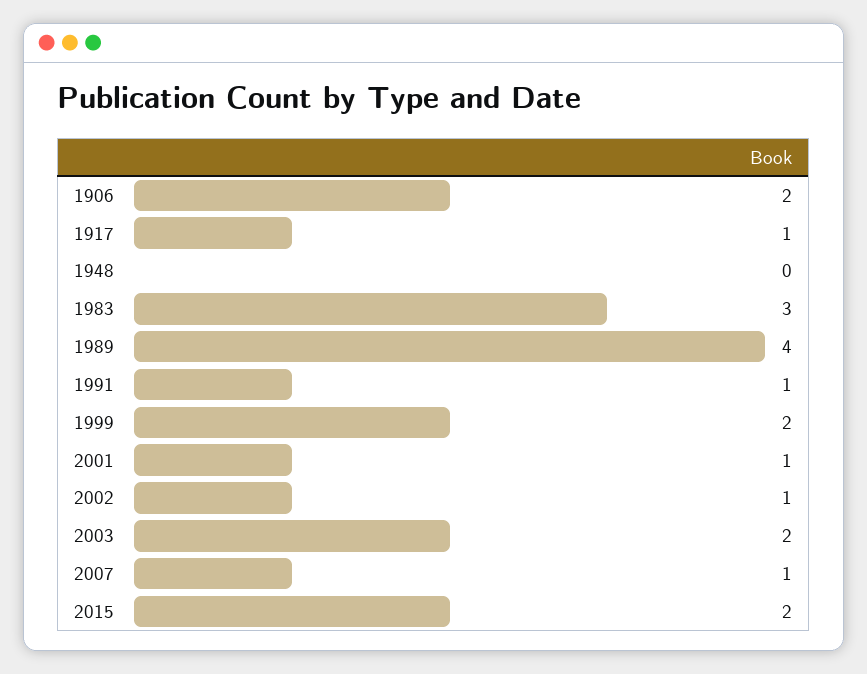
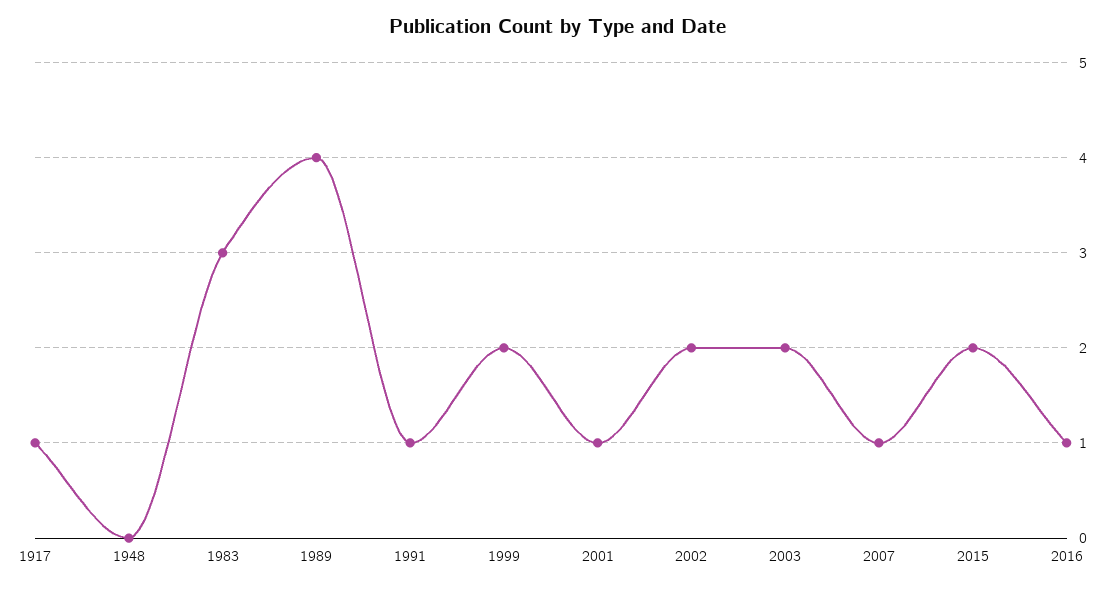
1906: 2 -> none
2002: 1 -> 2
2016: none -> 1

